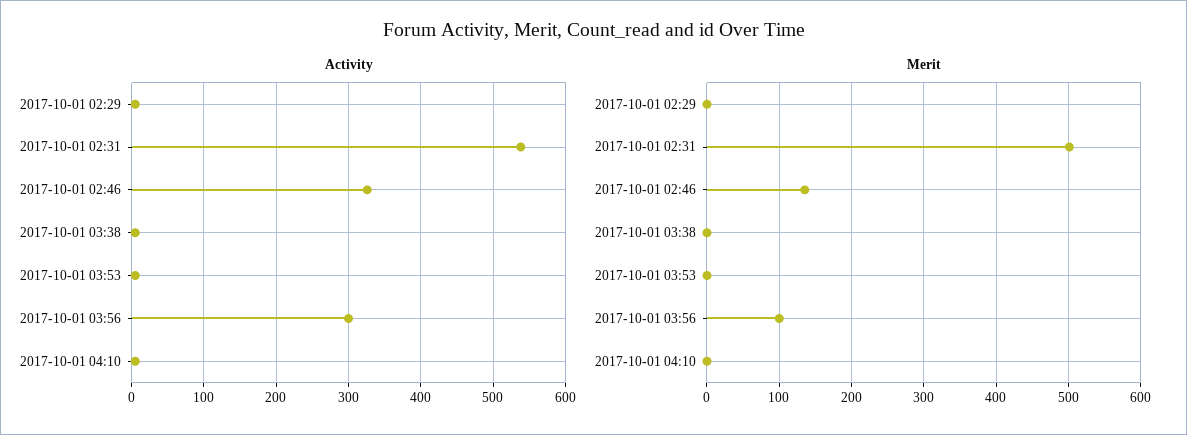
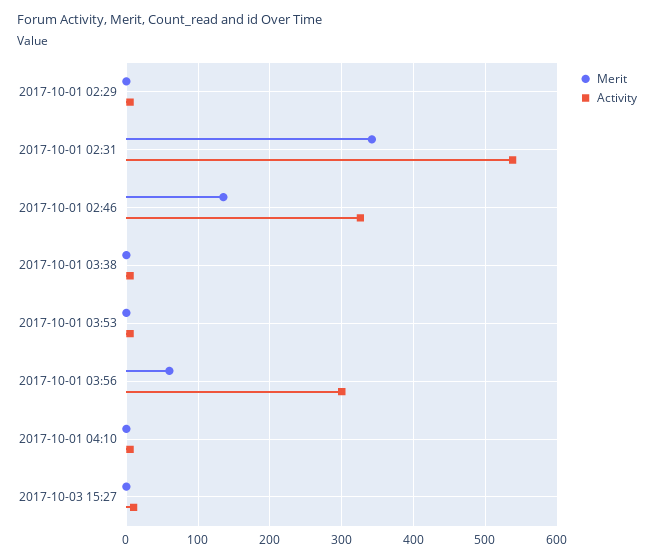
Merit, 2017-10-01 02:31: 500 -> 340
Merit, 2017-10-01 03:56: 100 -> 60
Merit, 2017-10-03 15:27: none -> 0
Activity, 2017-10-03 15:27: none -> 10

